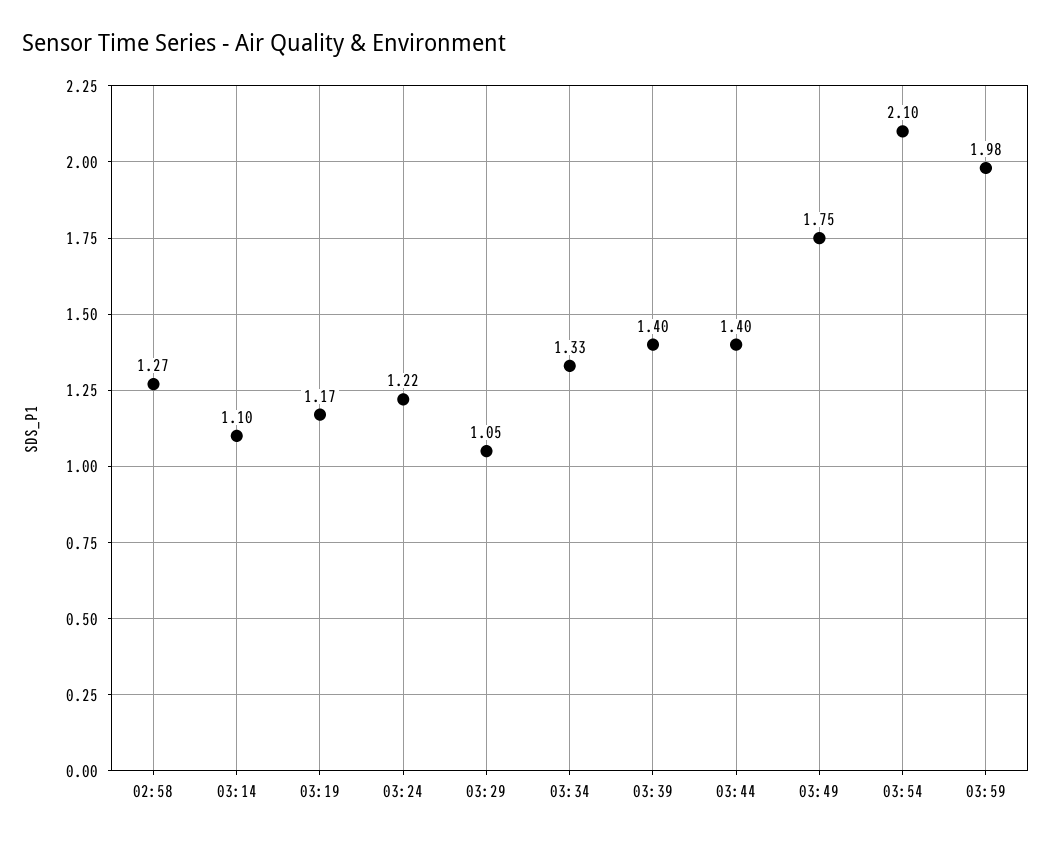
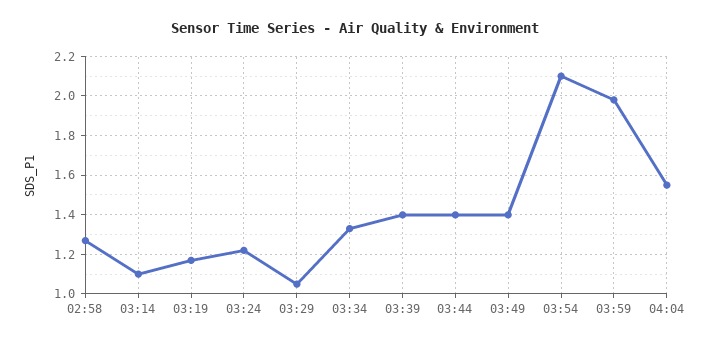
03:49: 1.75 -> 1.4
04:04: none -> 1.55

